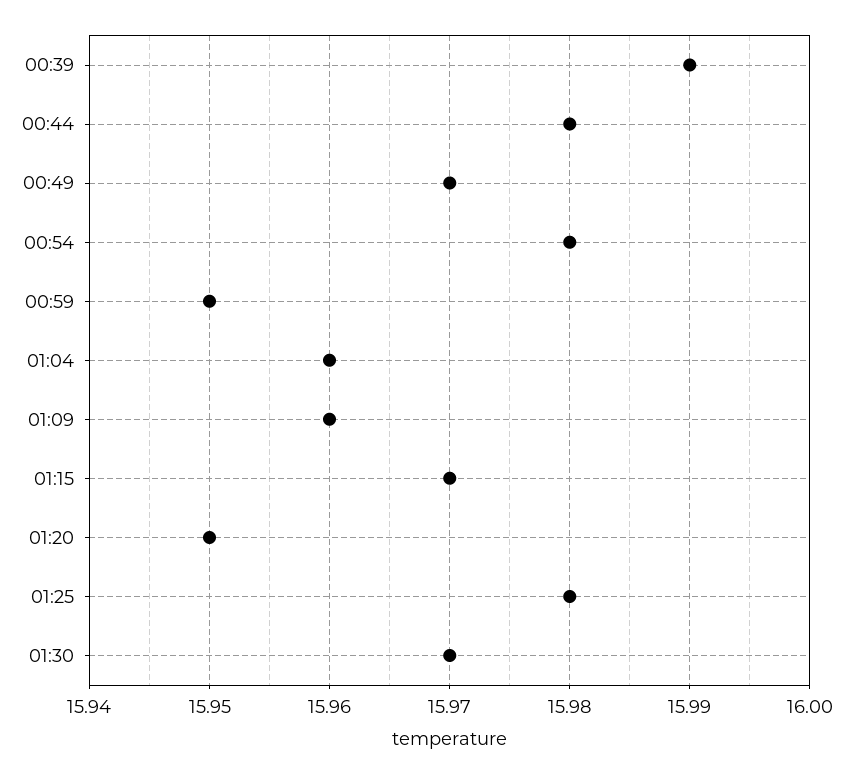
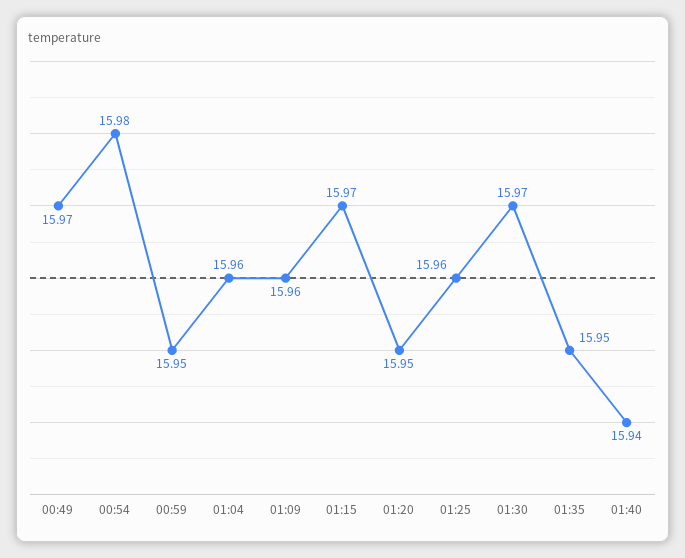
00:39: 15.99 -> none
00:44: 15.98 -> none
01:25: 15.98 -> 15.96
01:35: none -> 15.95
01:40: none -> 15.94

